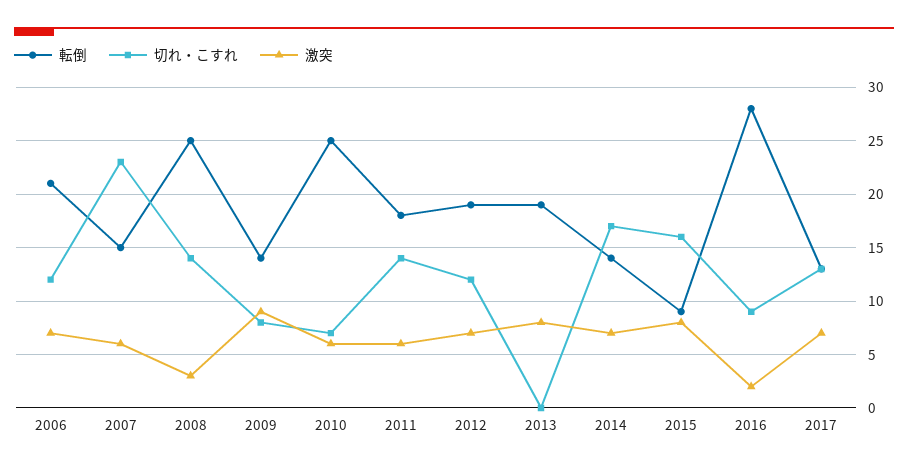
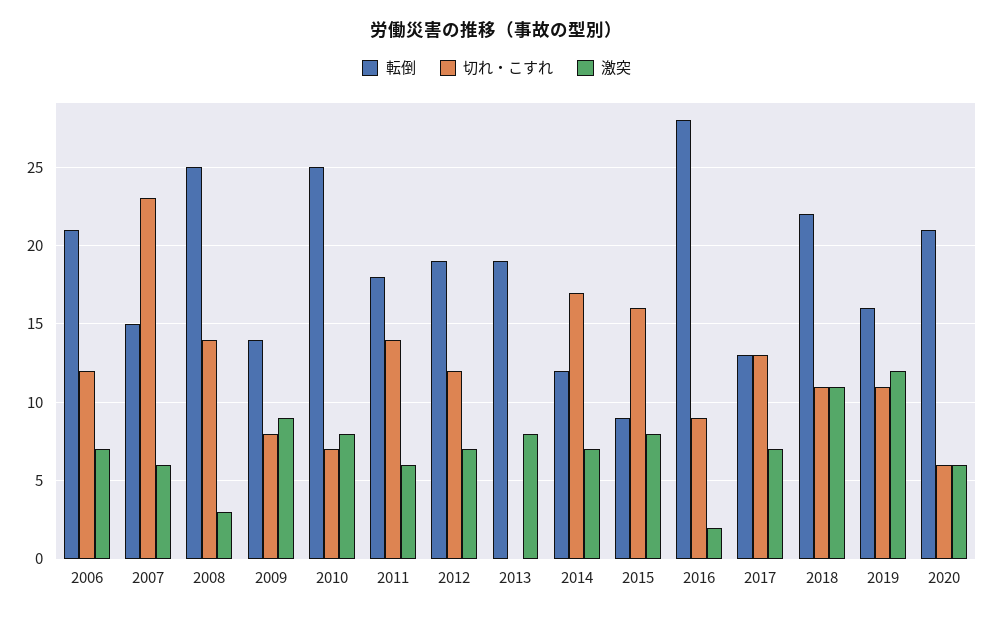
激突, 2010: 6 -> 8
転倒, 2014: 14 -> 12
転倒, 2018: none -> 22
切れ・こすれ, 2018: none -> 11
激突, 2018: none -> 11
転倒, 2019: none -> 16
切れ・こすれ, 2019: none -> 11
激突, 2019: none -> 12
転倒, 2020: none -> 21
切れ・こすれ, 2020: none -> 6
激突, 2020: none -> 6

